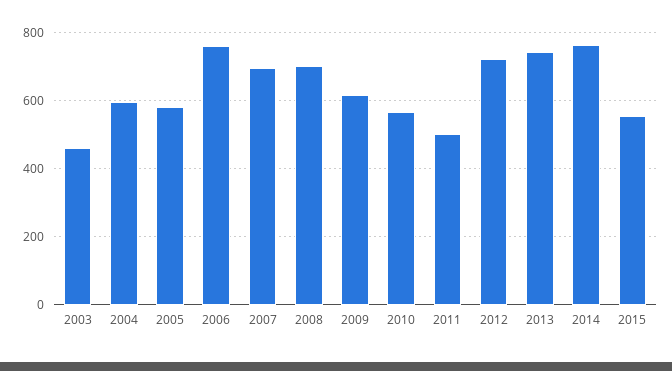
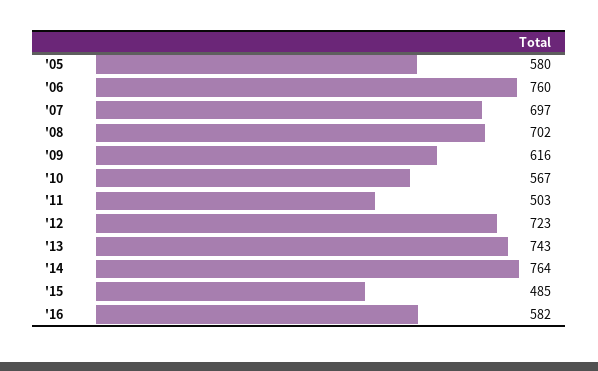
2003: 460 -> none
2004: 600 -> none
2015: 560 -> 485
'16: none -> 582

